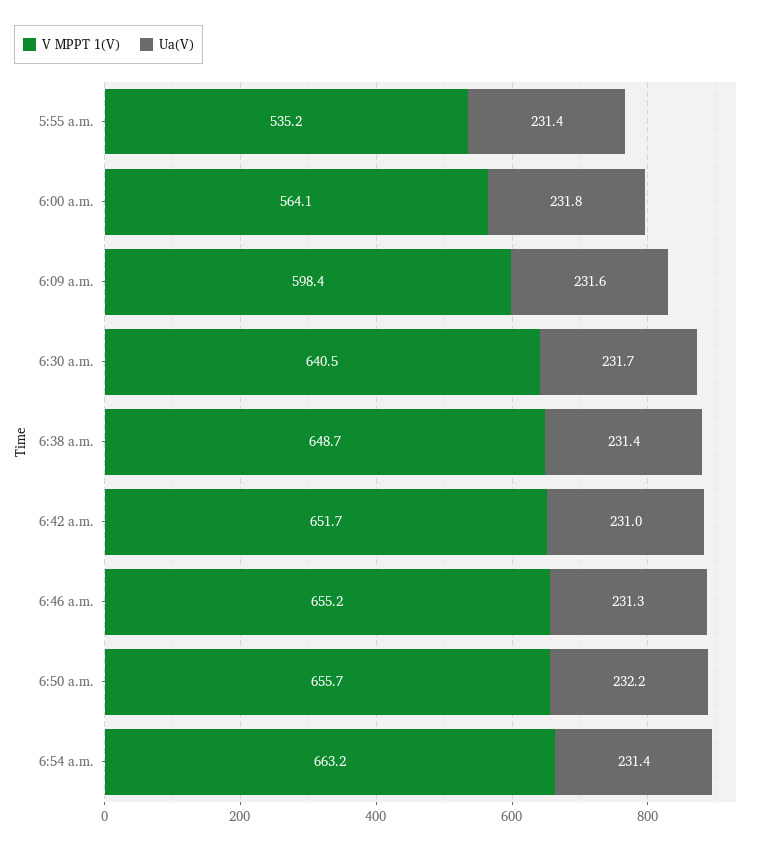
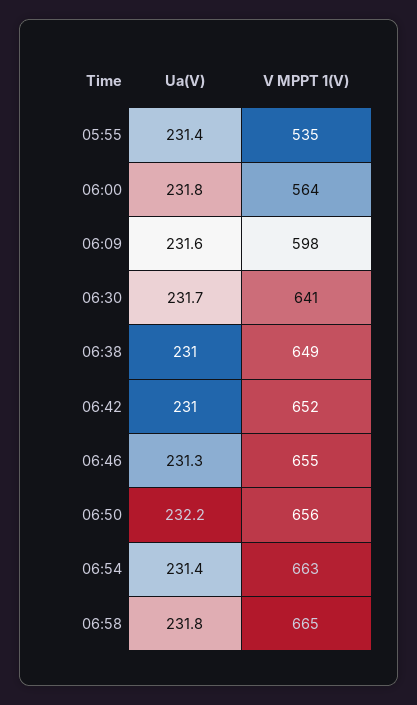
Ua(V), 6:38 a.m.: 231.4 -> 231
Ua(V), 06:58: none -> 231.8
V MPPT 1(V), 06:58: none -> 665

